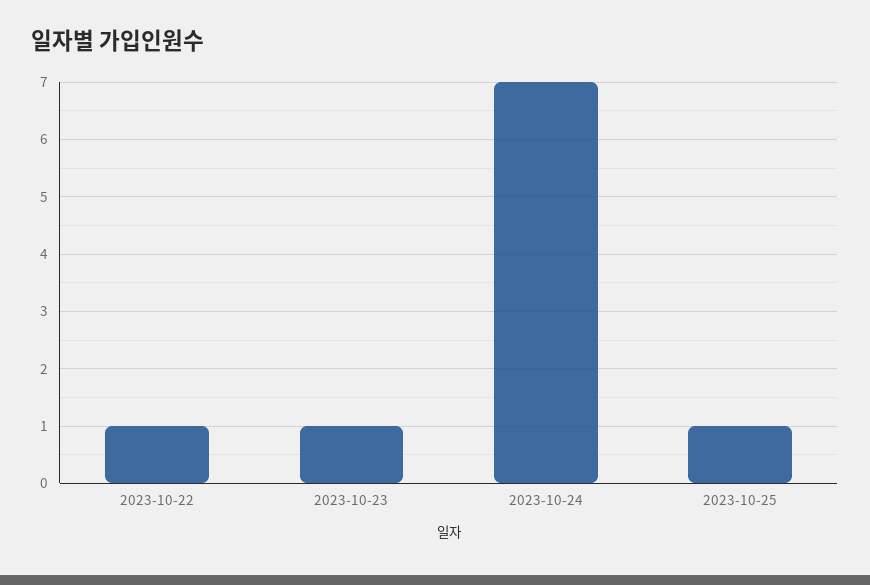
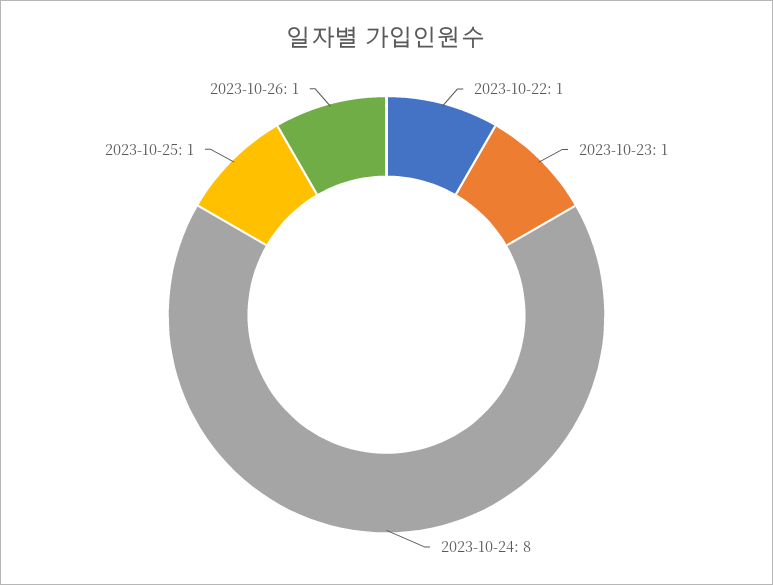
2023-10-24: 7 -> 8
2023-10-26: none -> 1

